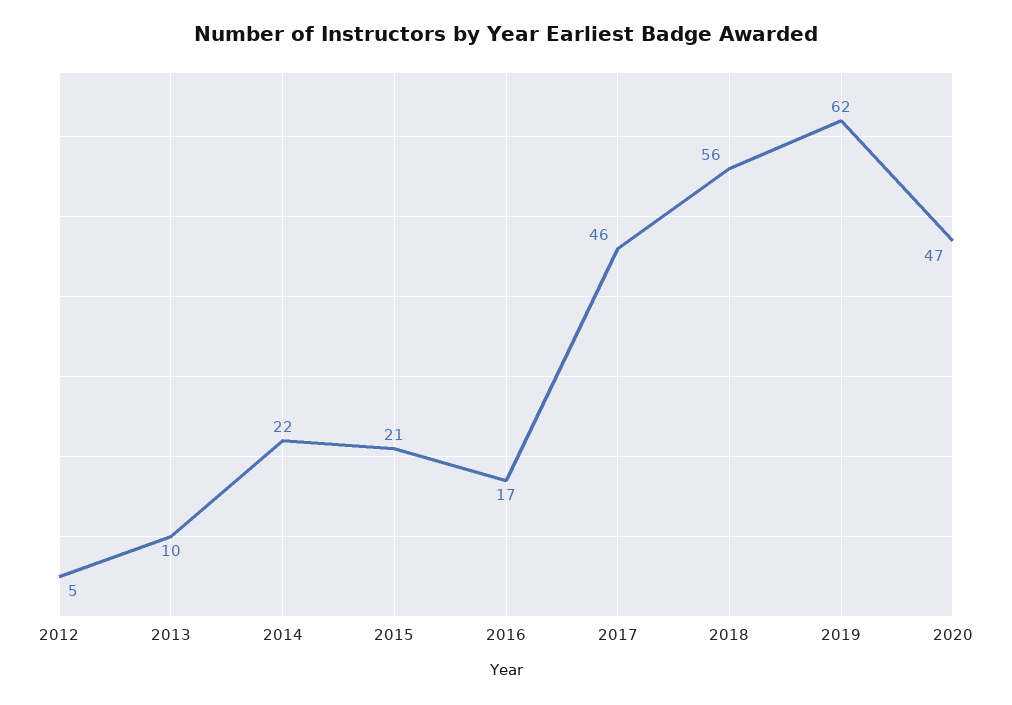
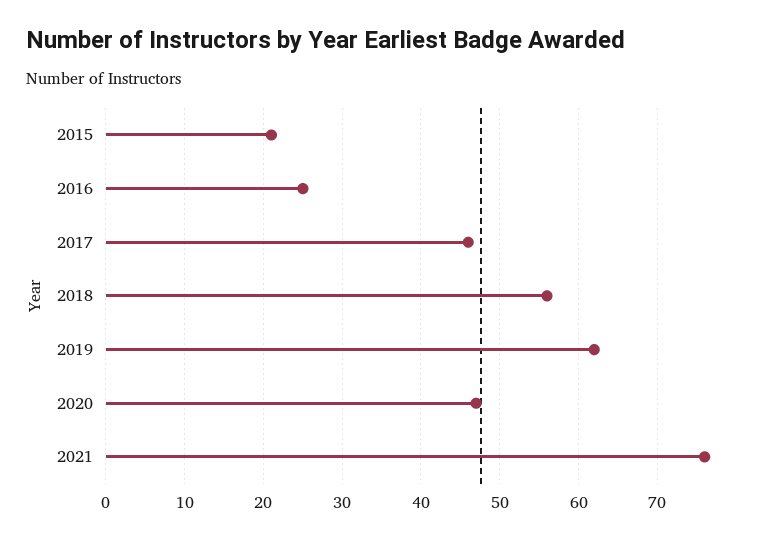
2012: 5 -> none
2013: 10 -> none
2014: 22 -> none
2016: 17 -> 25
2021: none -> 76

